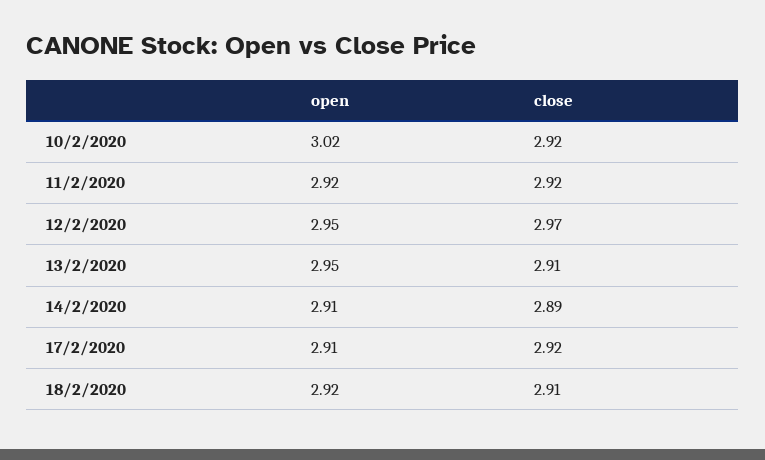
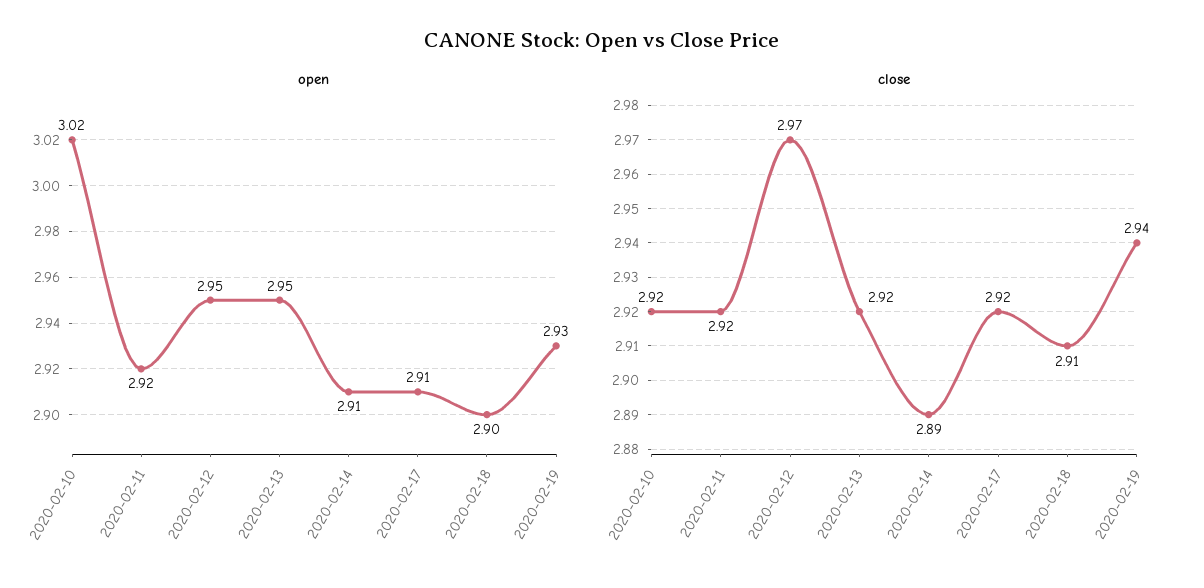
close, 13/2/2020: 2.91 -> 2.92
open, 18/2/2020: 2.92 -> 2.9
open, 2020-02-19: none -> 2.93
close, 2020-02-19: none -> 2.94

